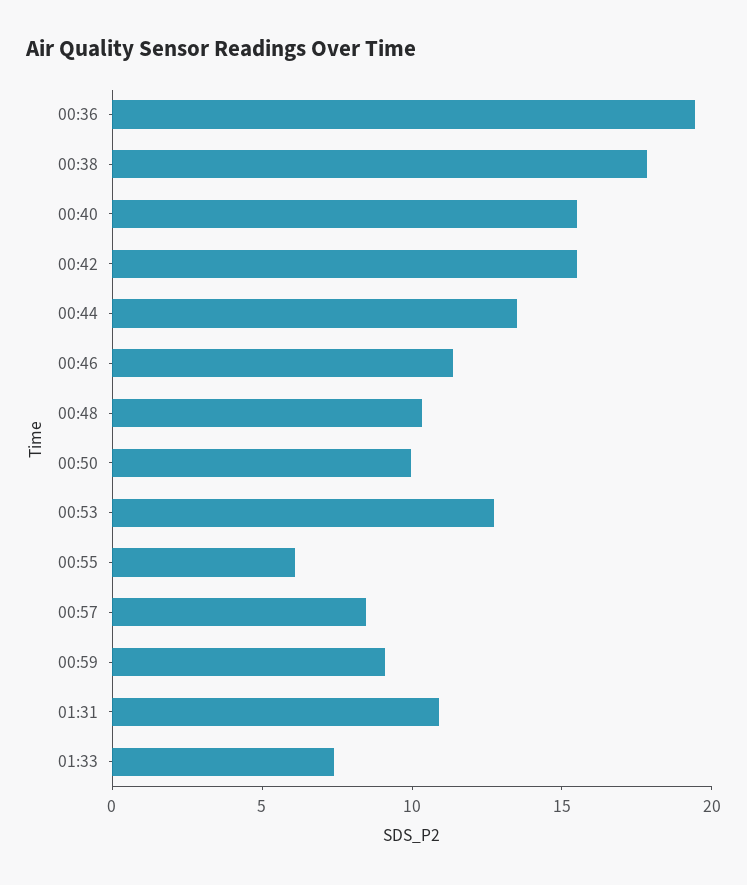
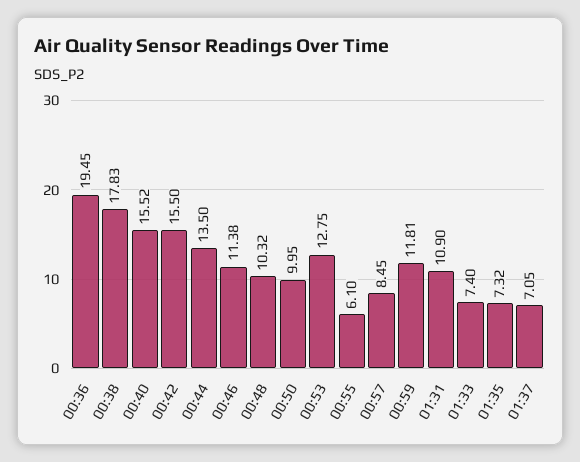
00:59: 9 -> 11.81
01:35: none -> 7.32
01:37: none -> 7.05

